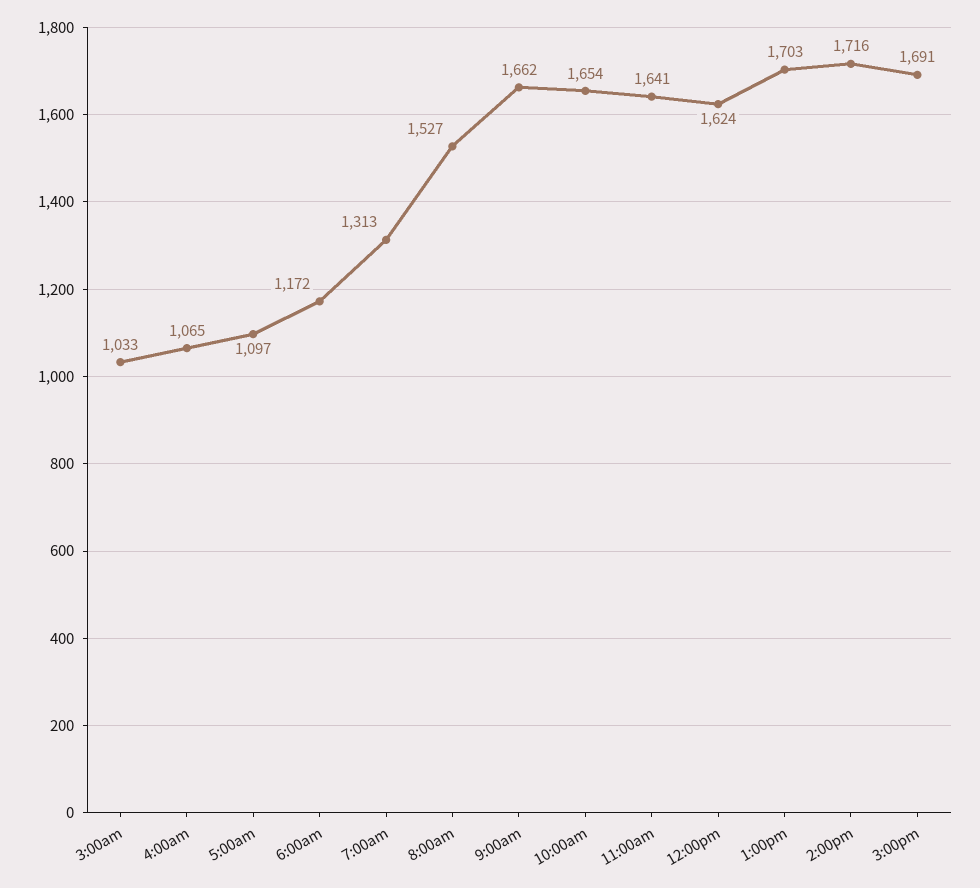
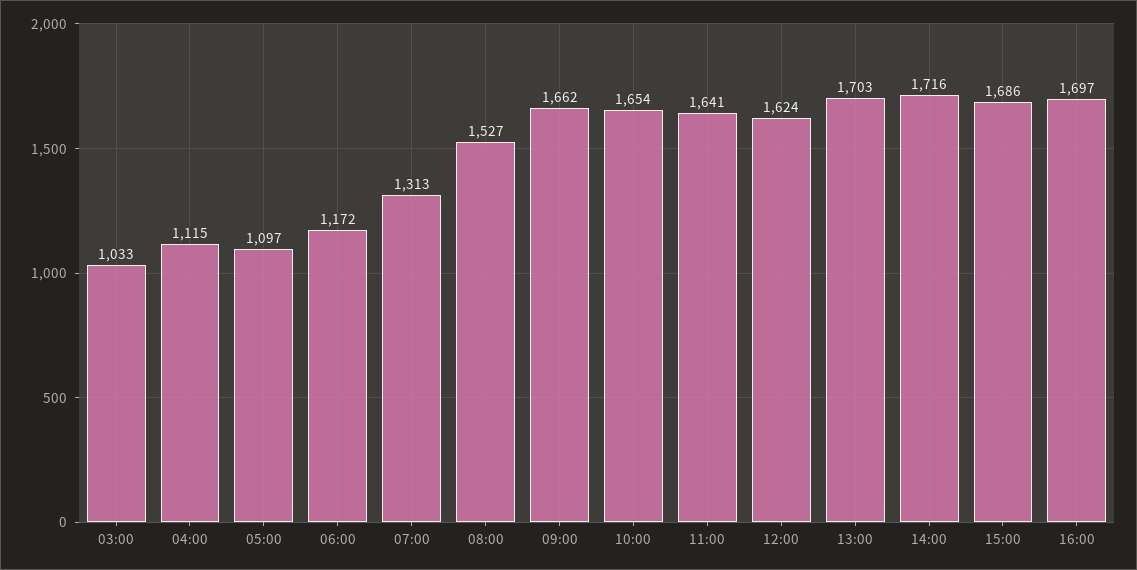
4:00am: 1065 -> 1115
3:00pm: 1691 -> 1686
16:00: none -> 1697

